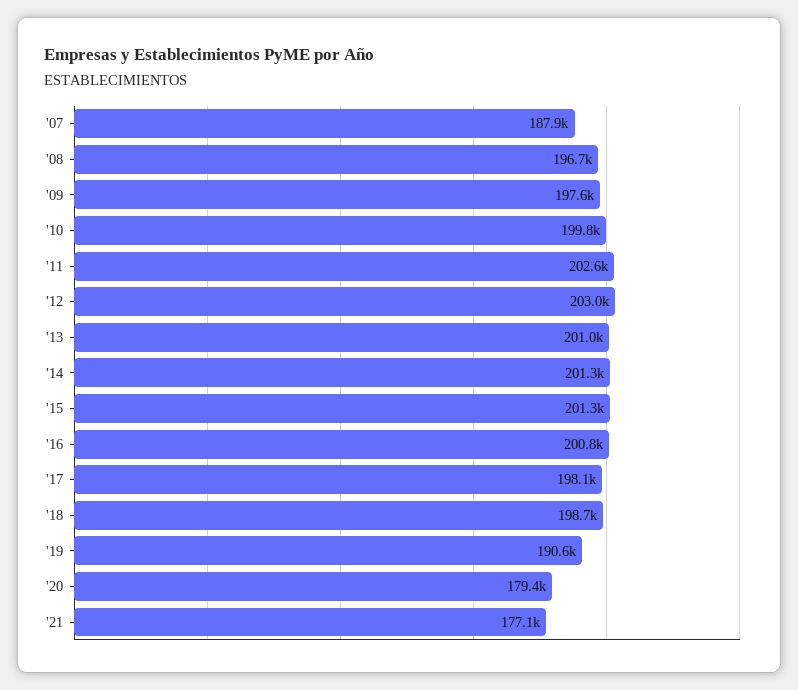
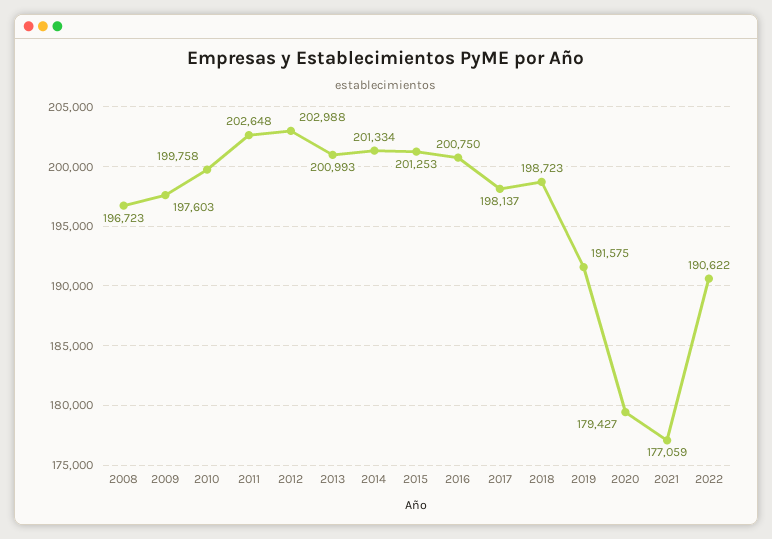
'07: 187900 -> none
'19: 190600 -> 191575
2022: none -> 190622

